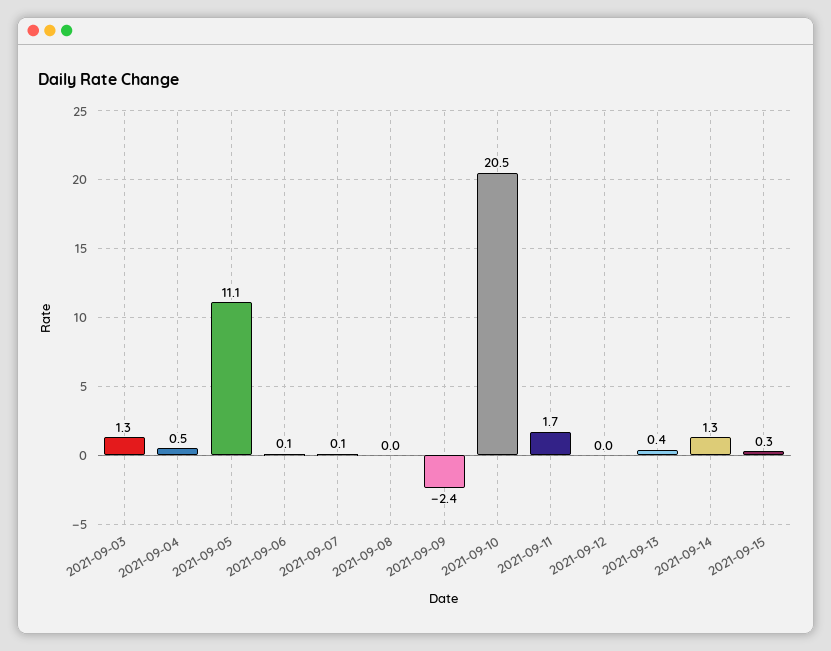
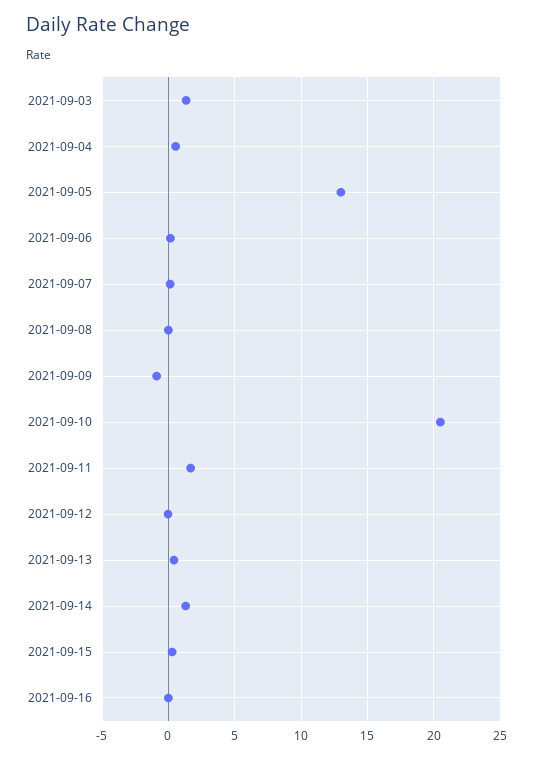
2021-09-05: 11.1 -> 13
2021-09-09: -2.4 -> -1
2021-09-16: none -> 0

